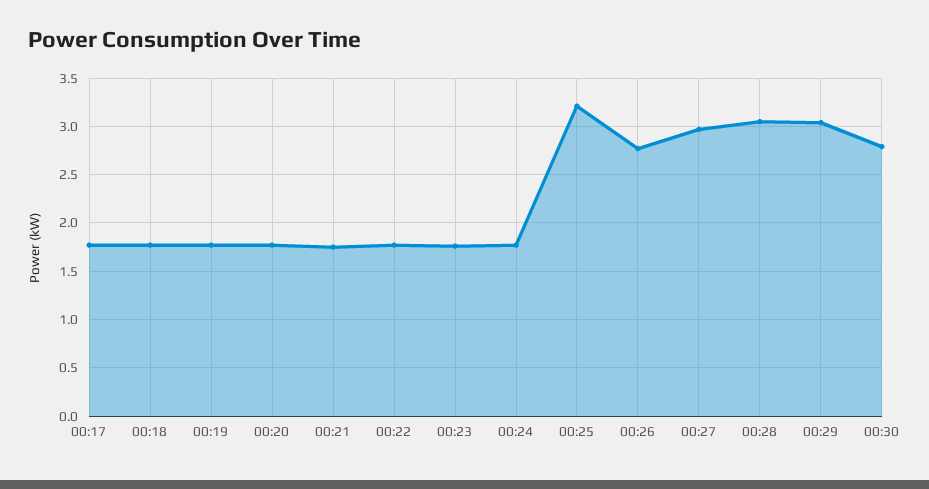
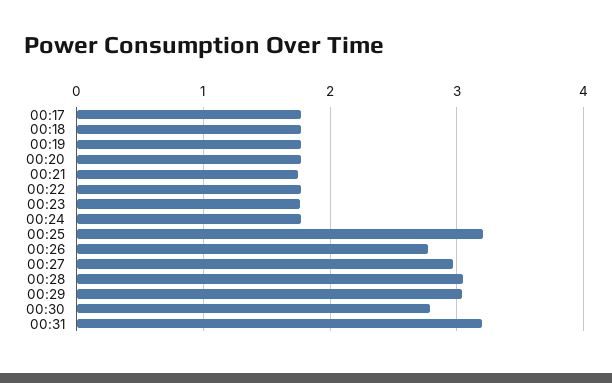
00:31: none -> 3.2

